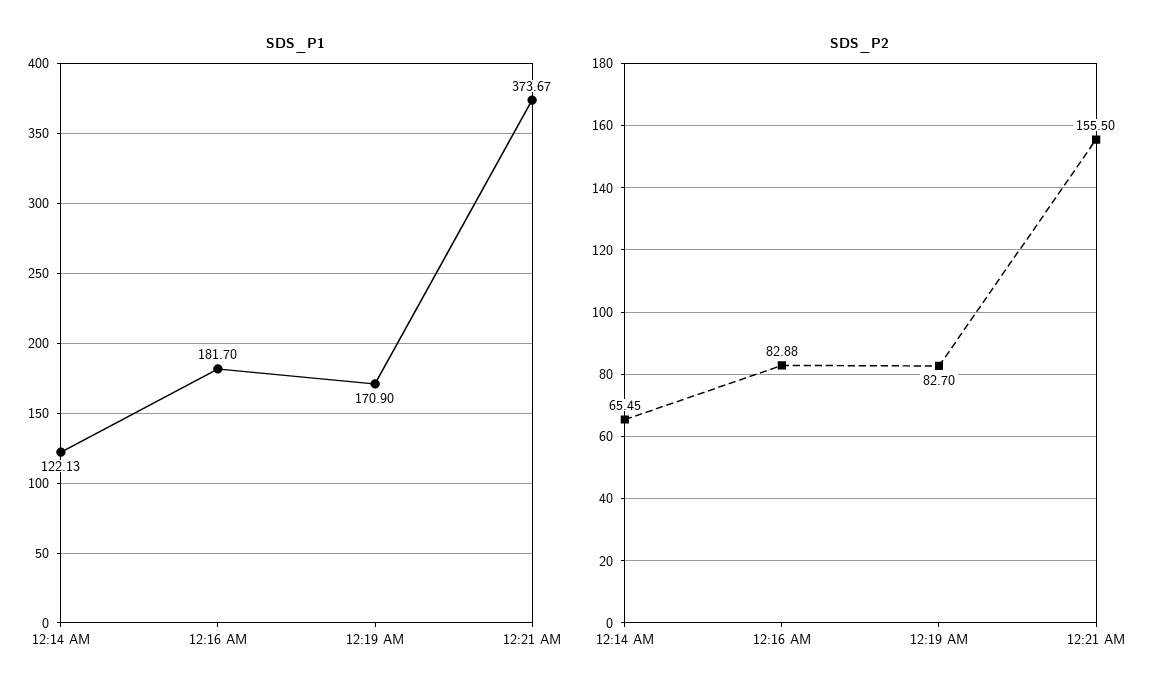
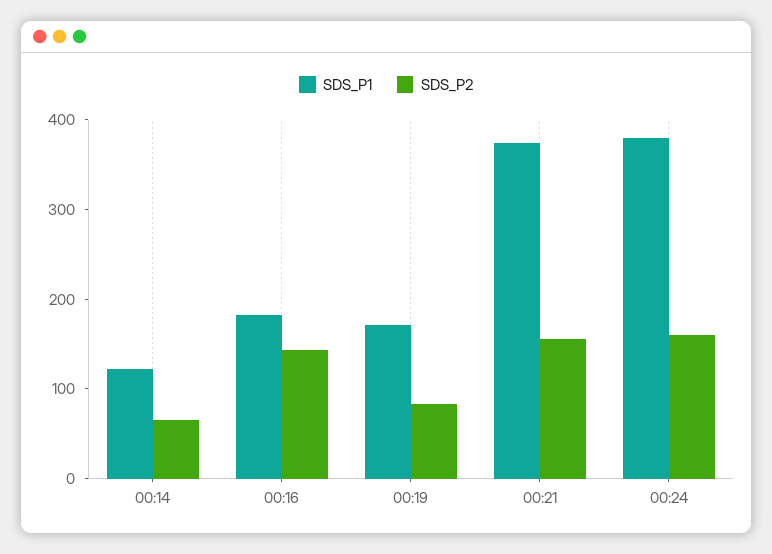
SDS_P2, 12:16 AM: 82.88 -> 140
SDS_P1, 00:24: none -> 380
SDS_P2, 00:24: none -> 160

